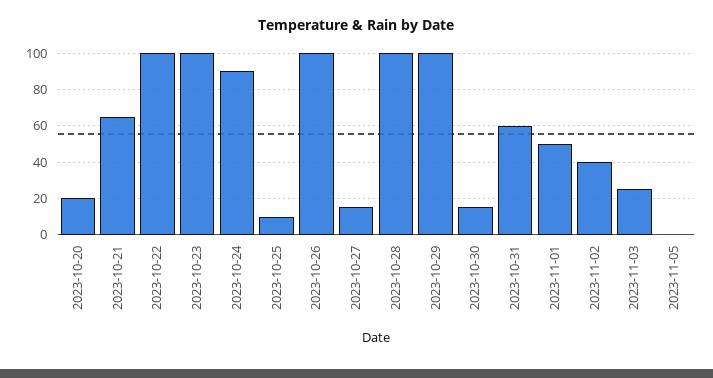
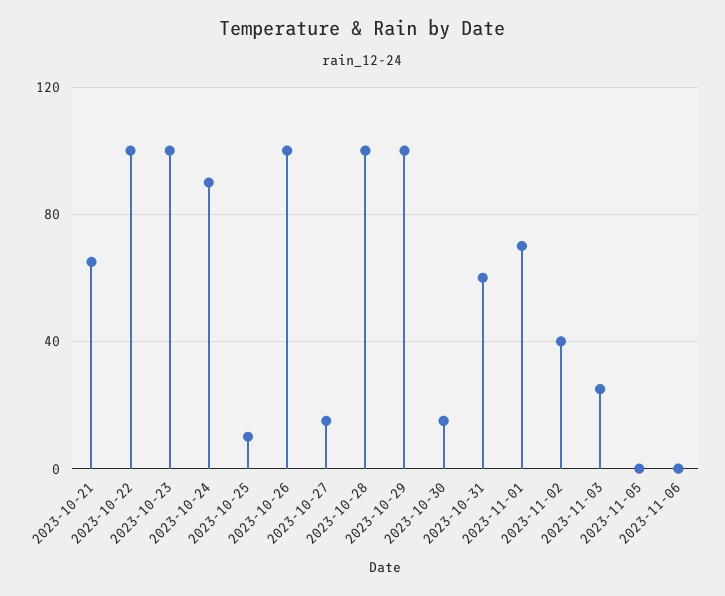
2023-10-20: 20 -> none
2023-11-01: 50 -> 70
2023-11-06: none -> 0

